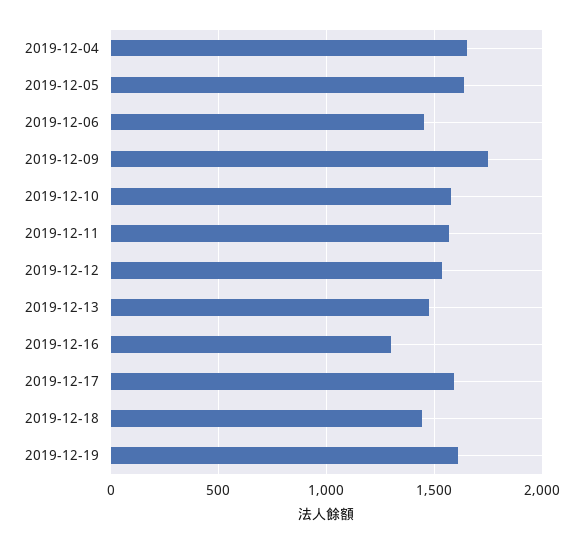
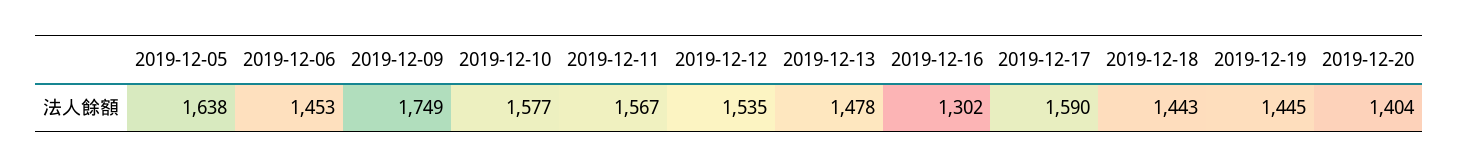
2019-12-04: 1650 -> none
2019-12-19: 1600 -> 1445
2019-12-20: none -> 1404

